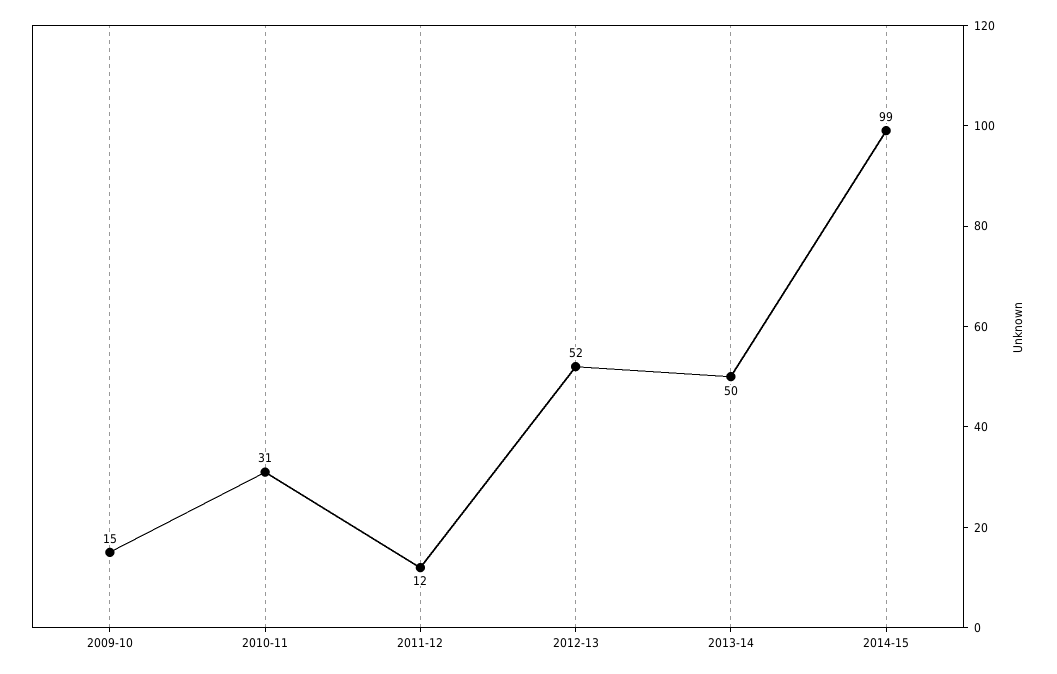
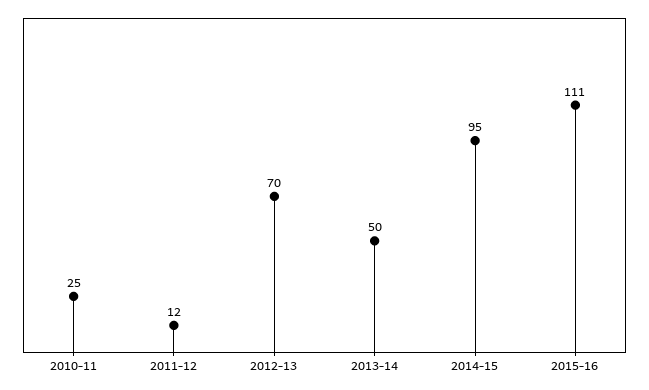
2009-10: 15 -> none
2010-11: 31 -> 25
2012-13: 52 -> 70
2014-15: 99 -> 95
2015-16: none -> 111

